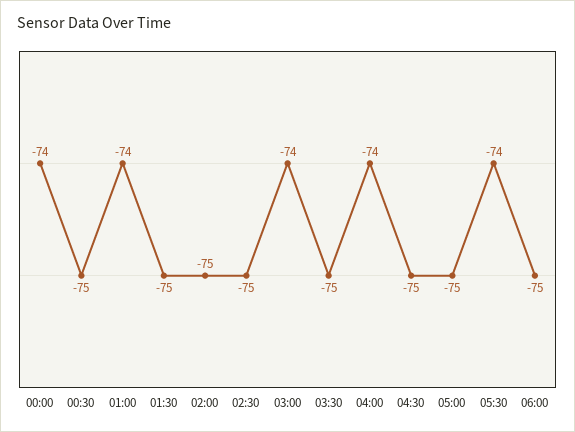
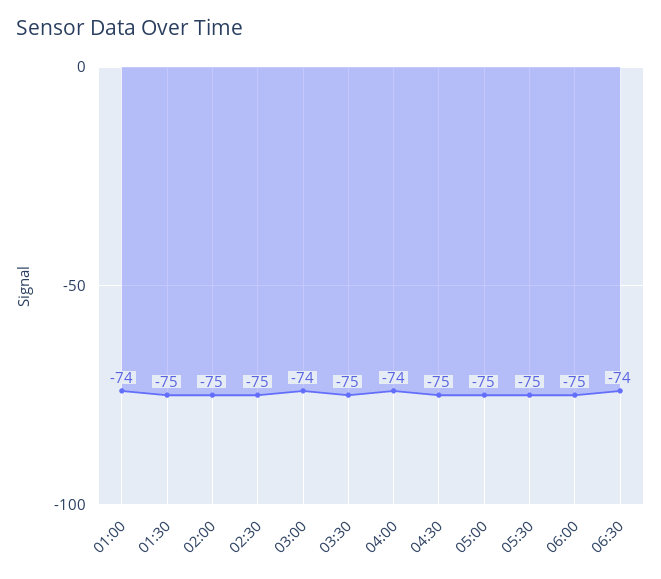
00:00: -74 -> none
00:30: -75 -> none
05:30: -74 -> -75
06:30: none -> -74

